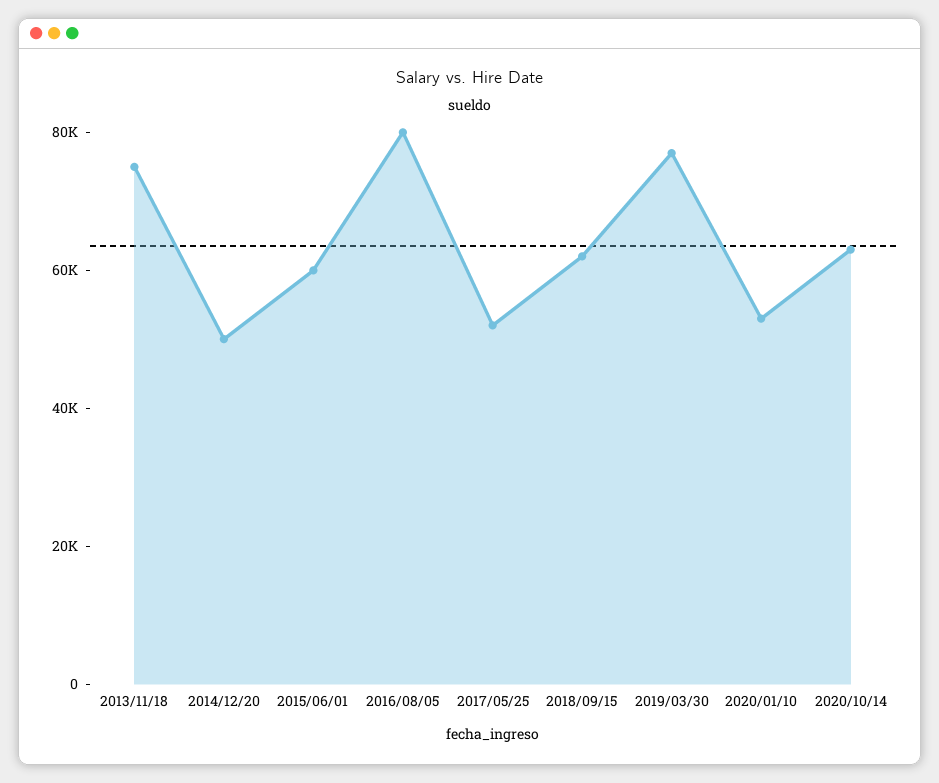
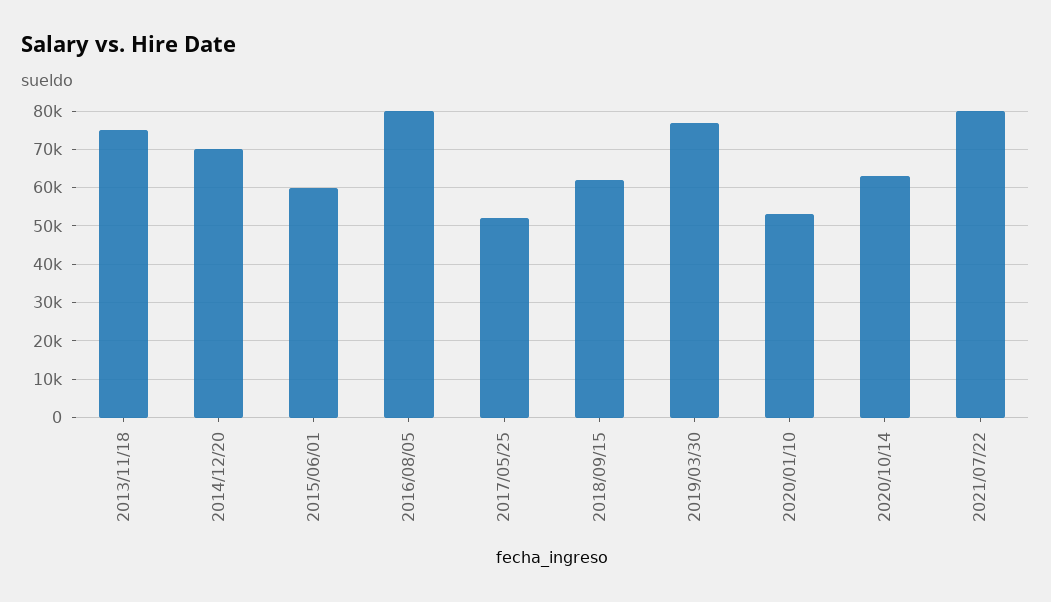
2014/12/20: 50000 -> 70000
2021/07/22: none -> 80000

